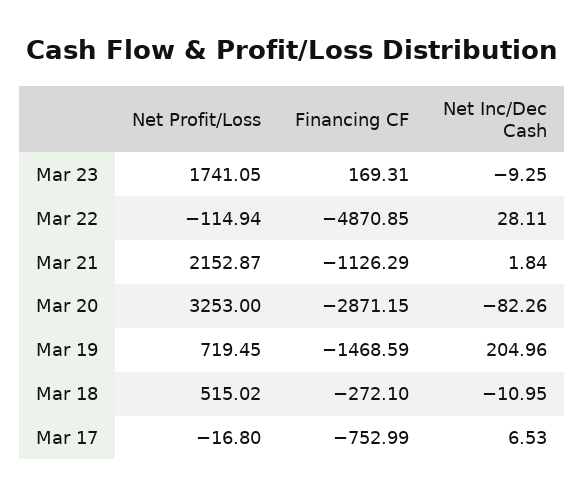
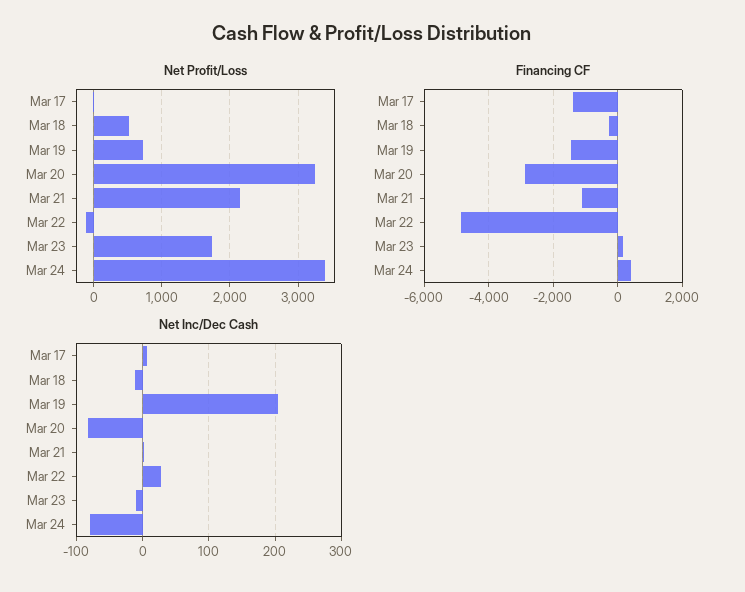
Financing CF, Mar 17: -752.99 -> -1400
Net Profit/Loss, Mar 24: none -> 3400
Financing CF, Mar 24: none -> 400
Net Inc/Dec Cash, Mar 24: none -> -80

